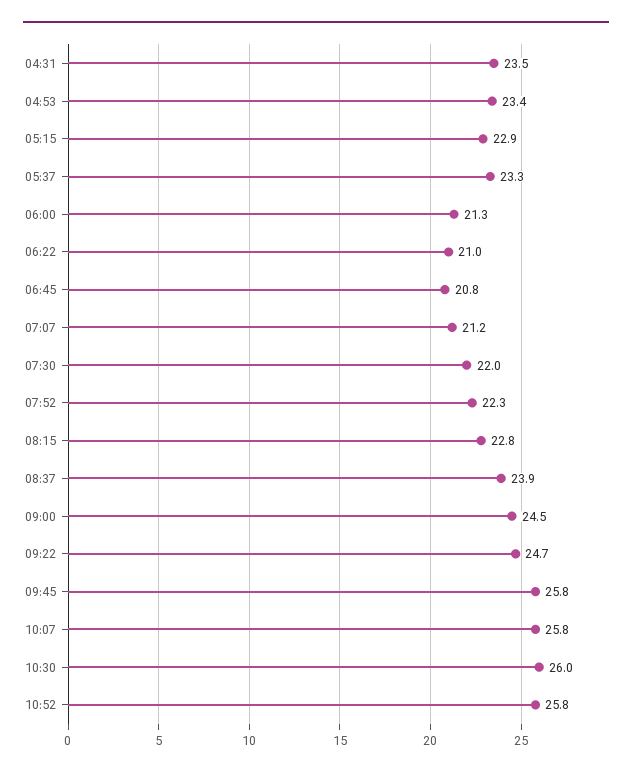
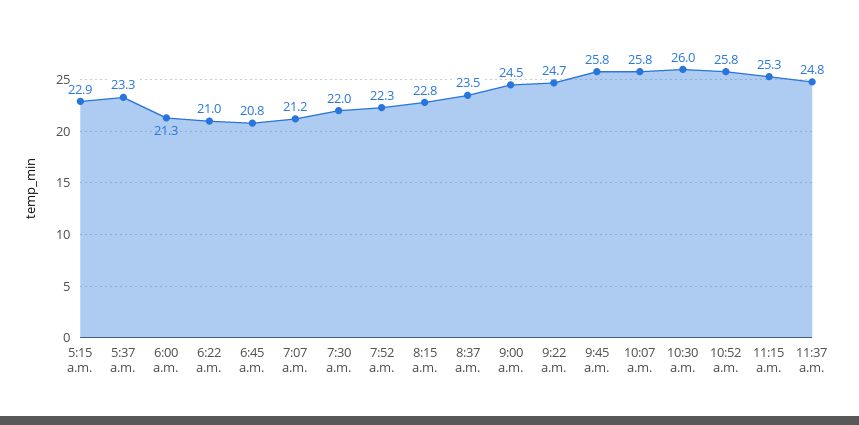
04:31: 23.5 -> none
04:53: 23.4 -> none
08:37: 23.9 -> 23.5
11:15 a.m.: none -> 25.3
11:37 a.m.: none -> 24.8

